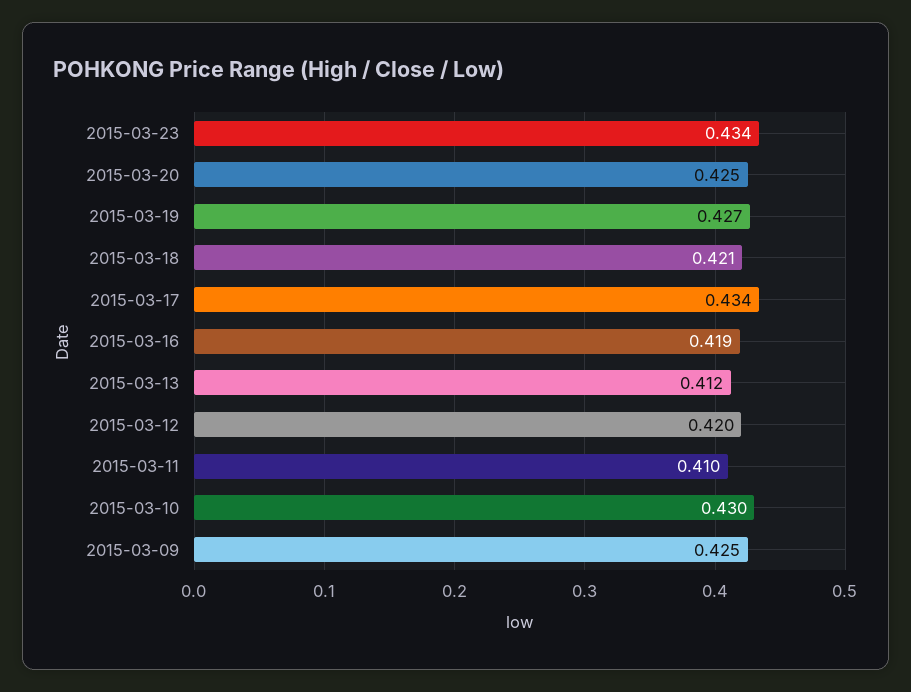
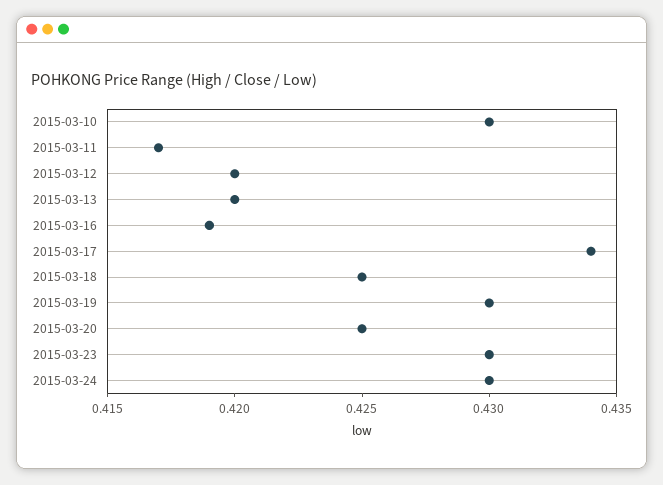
2015-03-23: 0.434 -> 0.43
2015-03-19: 0.427 -> 0.43
2015-03-18: 0.421 -> 0.425
2015-03-13: 0.412 -> 0.42
2015-03-11: 0.41 -> 0.417
2015-03-09: 0.425 -> none
2015-03-24: none -> 0.43

